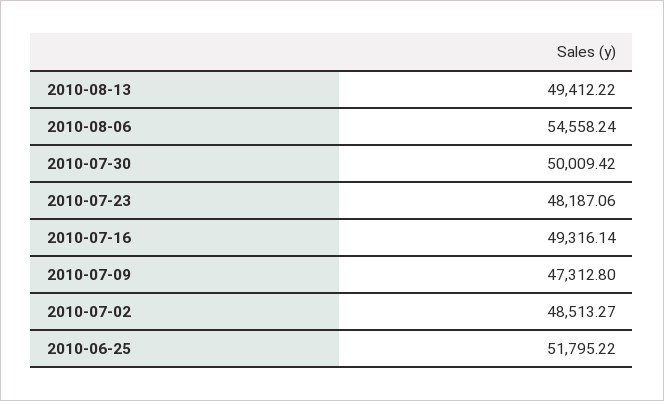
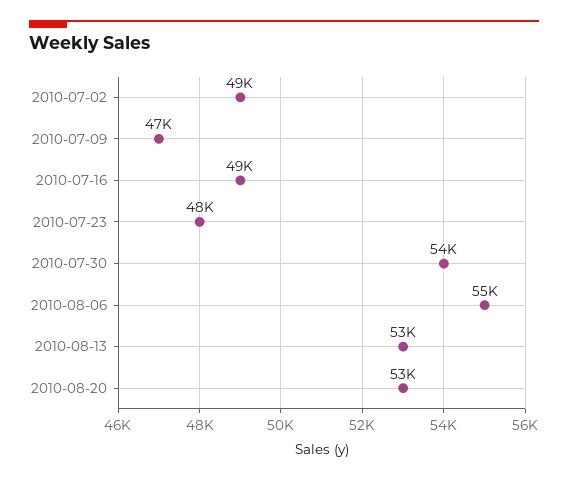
2010-08-13: 49412.22 -> 53000
2010-07-30: 50009.42 -> 54000
2010-06-25: 51795.22 -> none
2010-08-20: none -> 53000

